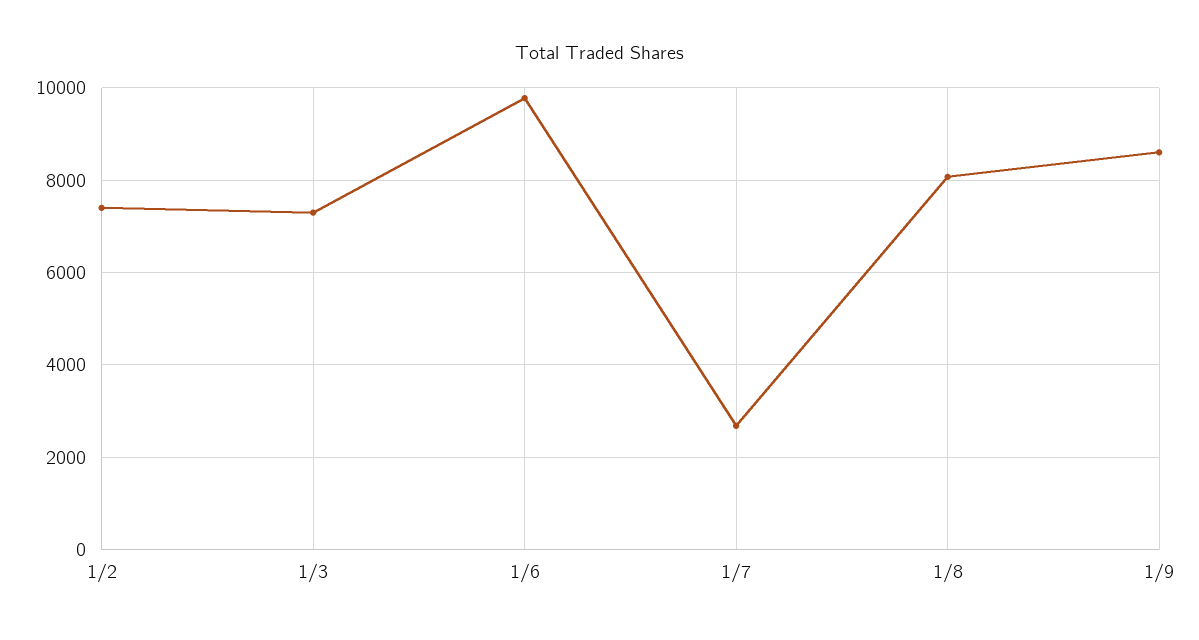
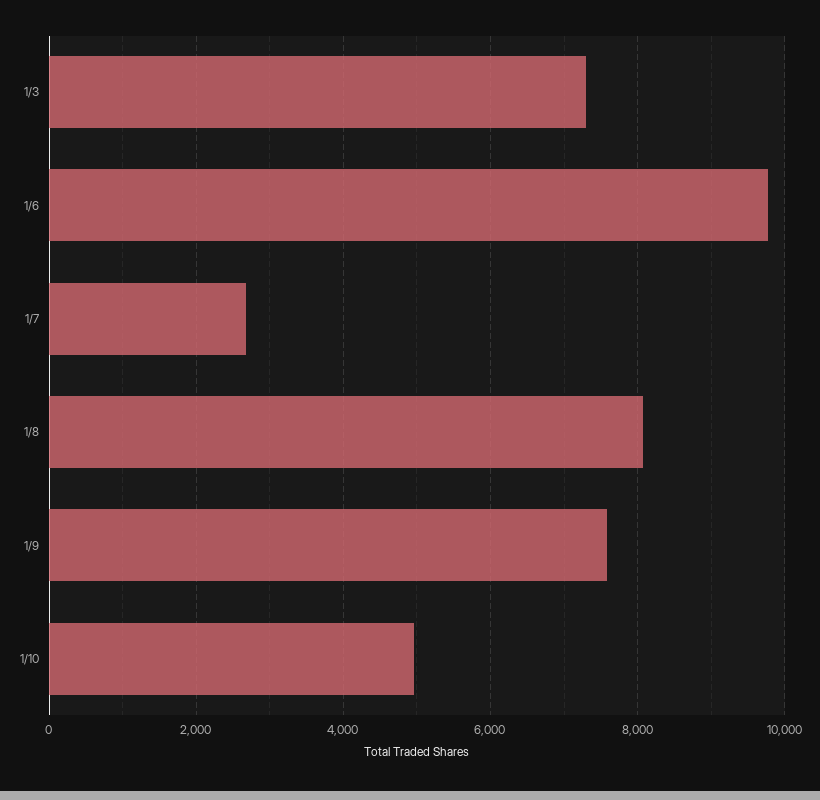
1/2: 7400 -> none
1/9: 8600 -> 7600
1/10: none -> 5000

